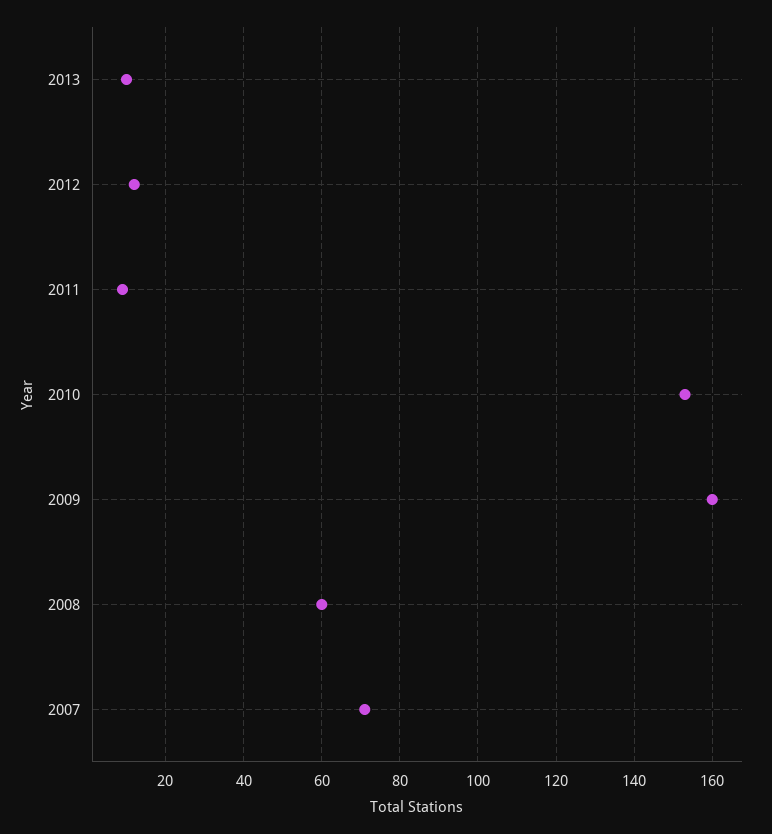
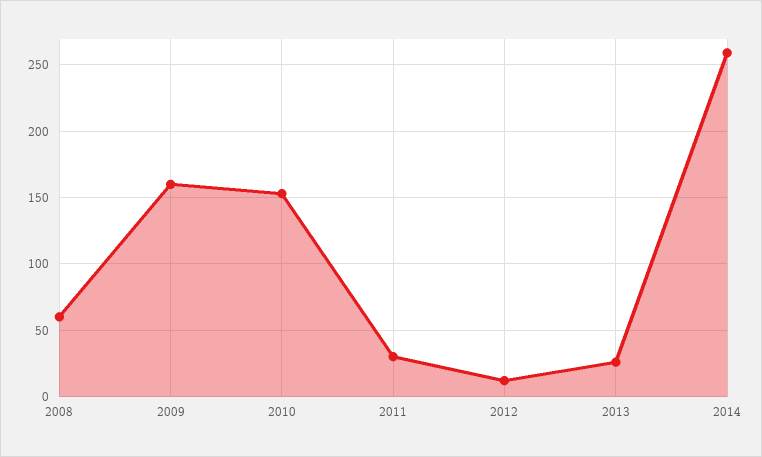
2013: 10 -> 25
2011: 10 -> 30
2007: 70 -> none
2014: none -> 260

